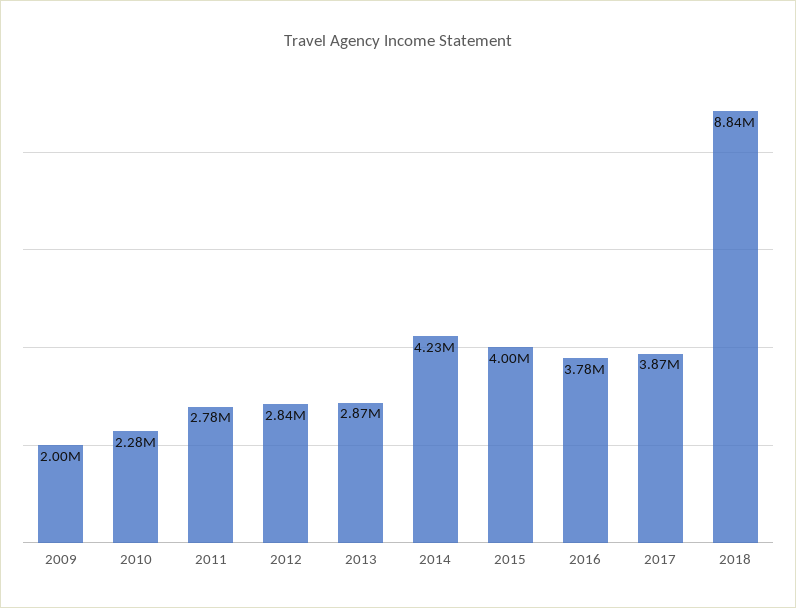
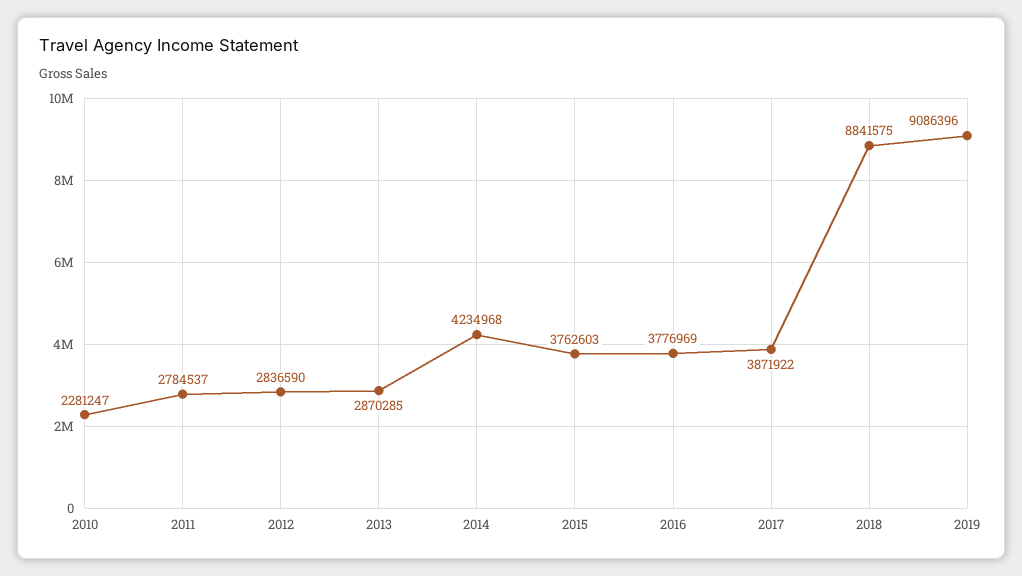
2009: 2000000 -> none
2015: 4000000 -> 3762603
2019: none -> 9086396

